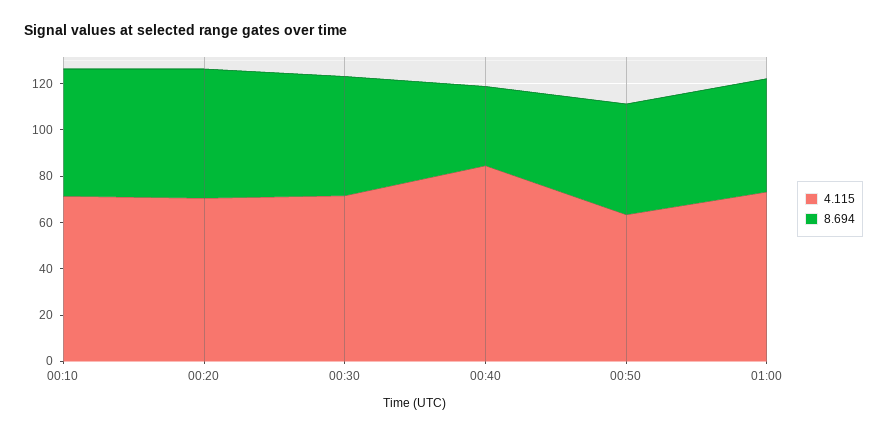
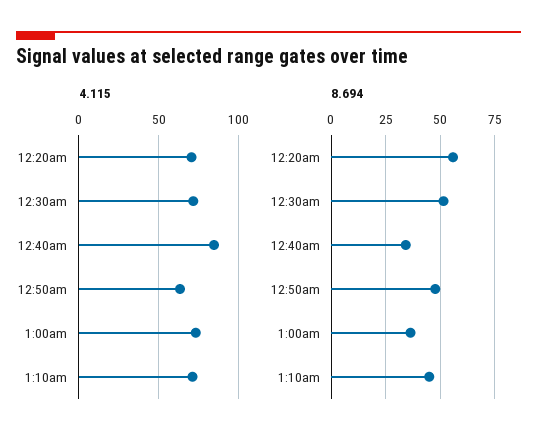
4.115, 00:10: 70 -> none
8.694, 00:10: 55 -> none
8.694, 01:00: 50 -> 35
4.115, 1:10am: none -> 70
8.694, 1:10am: none -> 45

